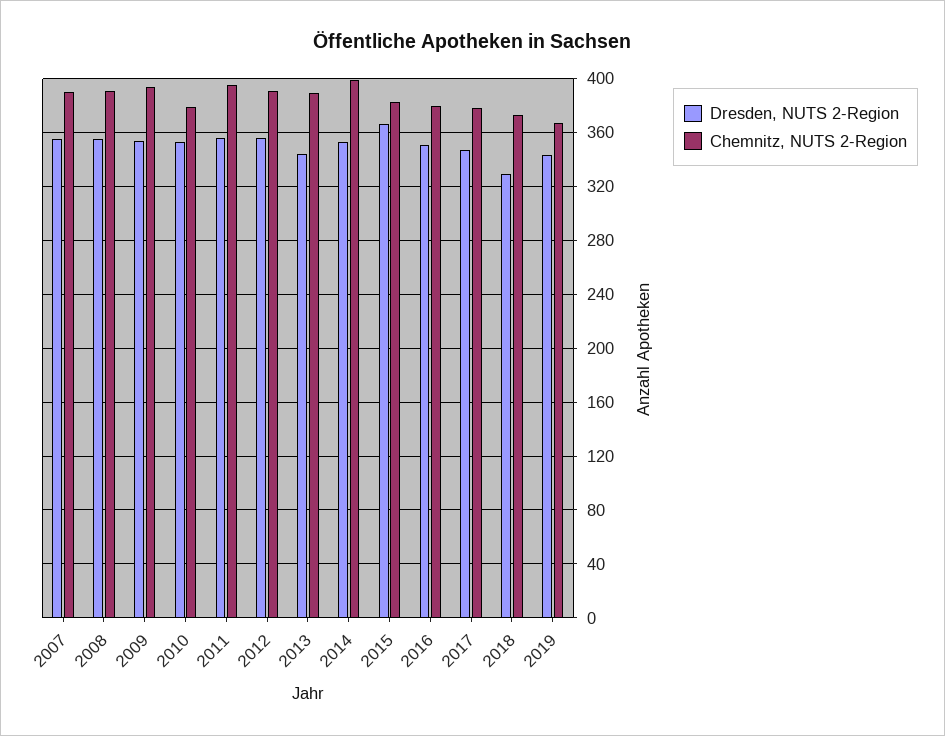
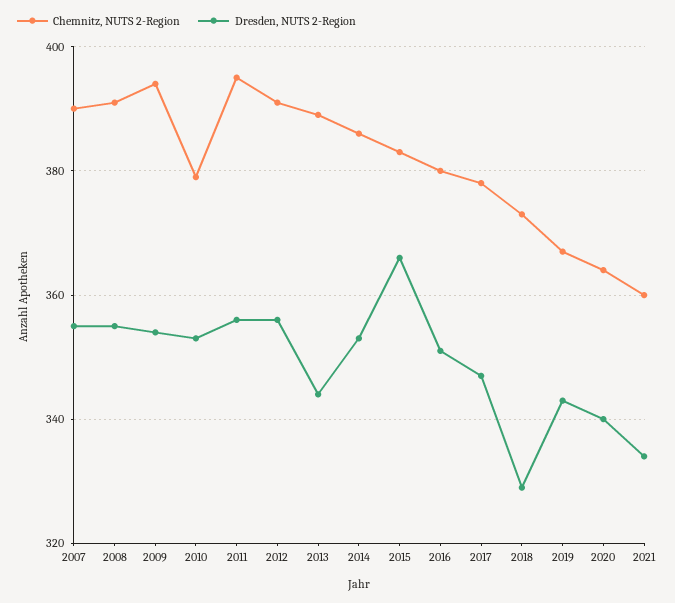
Chemnitz, NUTS 2-Region, 2014: 400 -> 385
Chemnitz, NUTS 2-Region, 2020: none -> 365
Dresden, NUTS 2-Region, 2020: none -> 340
Chemnitz, NUTS 2-Region, 2021: none -> 360
Dresden, NUTS 2-Region, 2021: none -> 335

